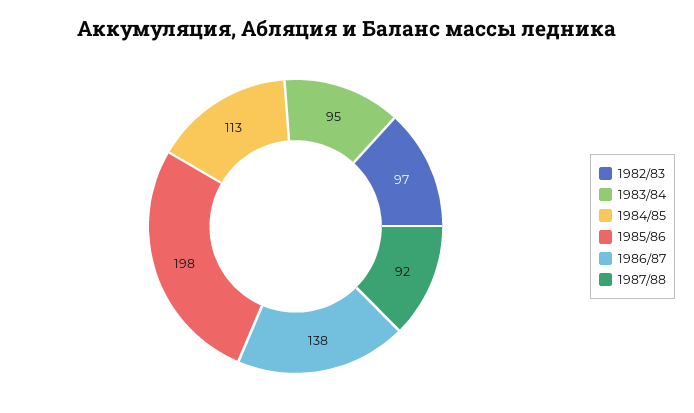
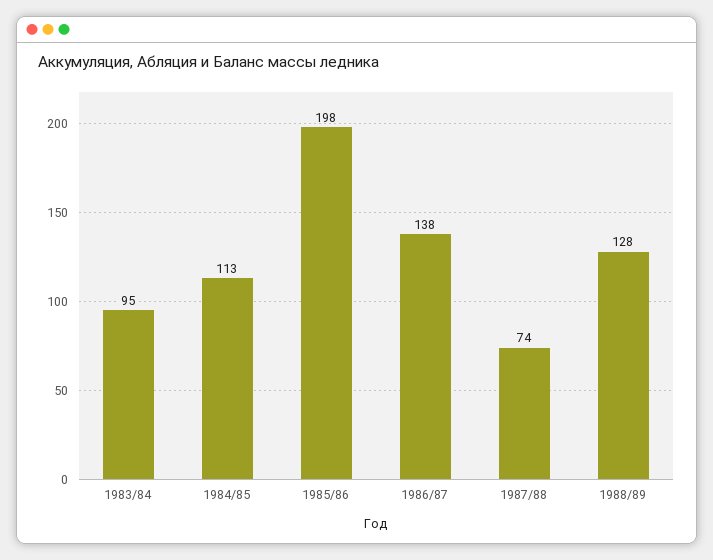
1982/83: 97 -> none
1987/88: 92 -> 74
1988/89: none -> 128

